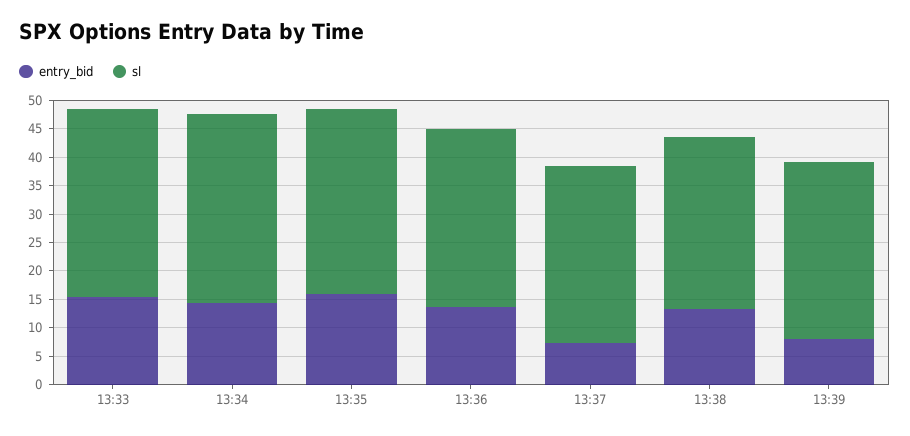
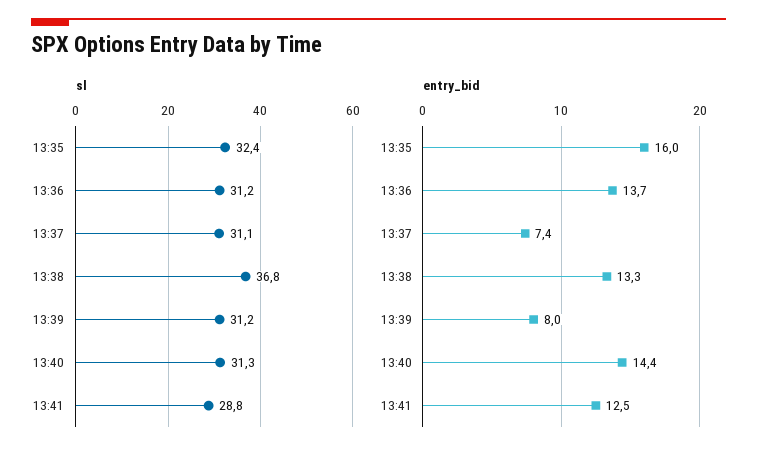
entry_bid, 13:33: 15 -> none
sl, 13:33: 32.5 -> none
entry_bid, 13:34: 15 -> none
sl, 13:34: 32.5 -> none
sl, 13:38: 30 -> 36.8
sl, 13:40: none -> 31.3
sl, 13:41: none -> 28.8
entry_bid, 13:40: none -> 14.4
entry_bid, 13:41: none -> 12.5

